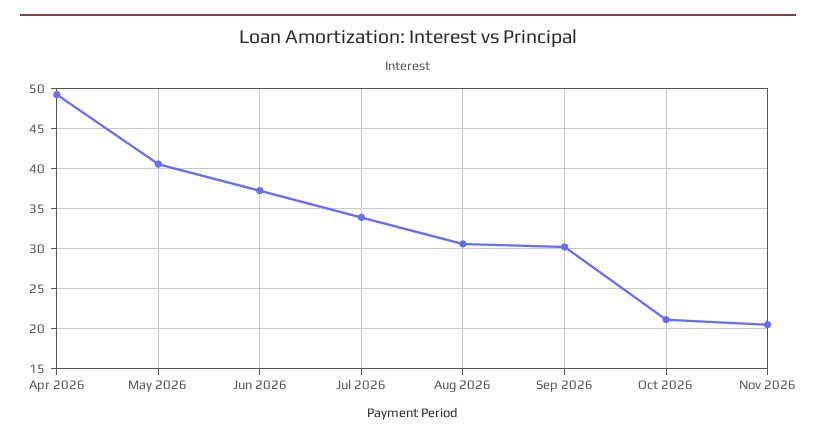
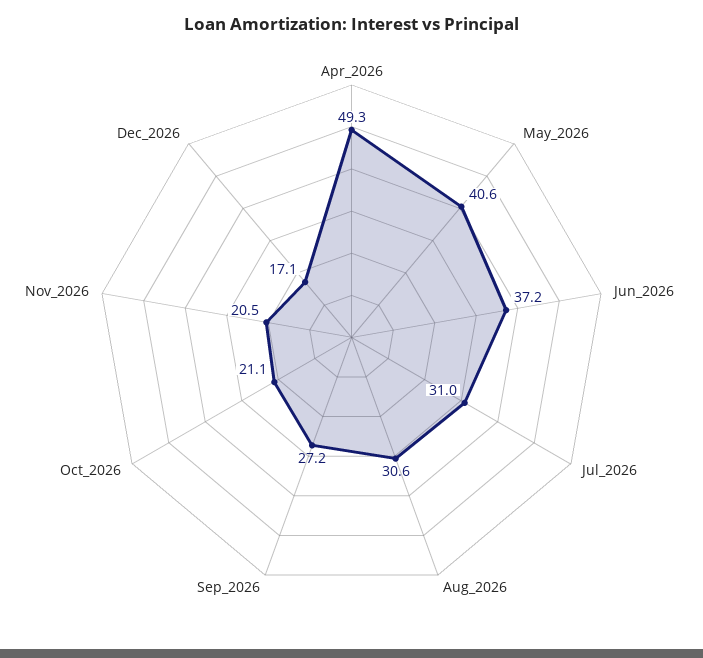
Jul 2026: 34 -> 31
Sep 2026: 30 -> 27.2
Dec_2026: none -> 17.1

